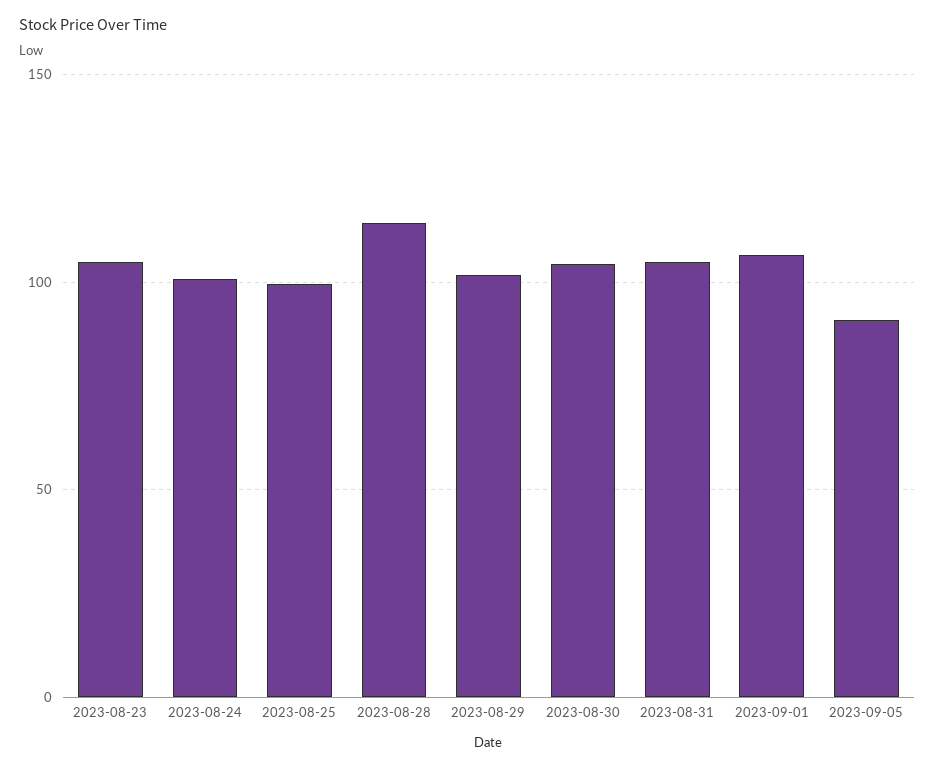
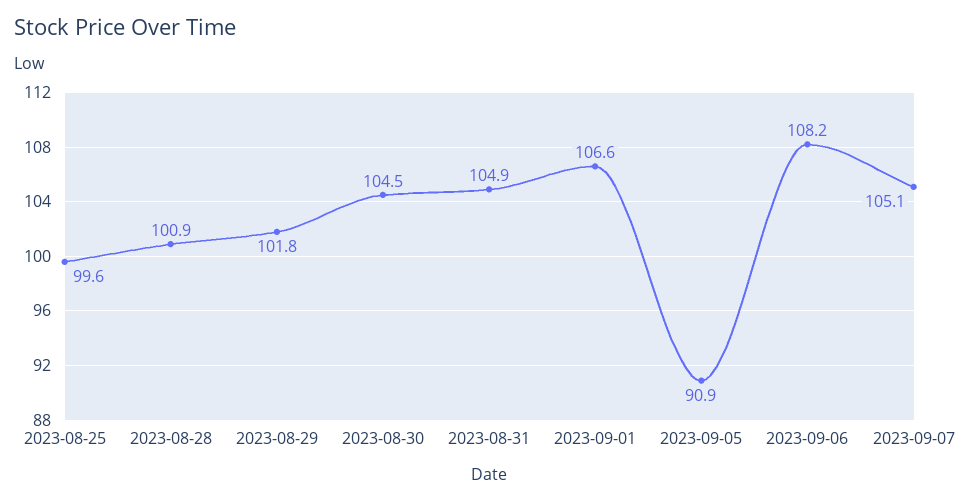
2023-08-23: 105 -> none
2023-08-24: 100 -> none
2023-08-28: 115 -> 100.9
2023-09-06: none -> 108.2
2023-09-07: none -> 105.1

